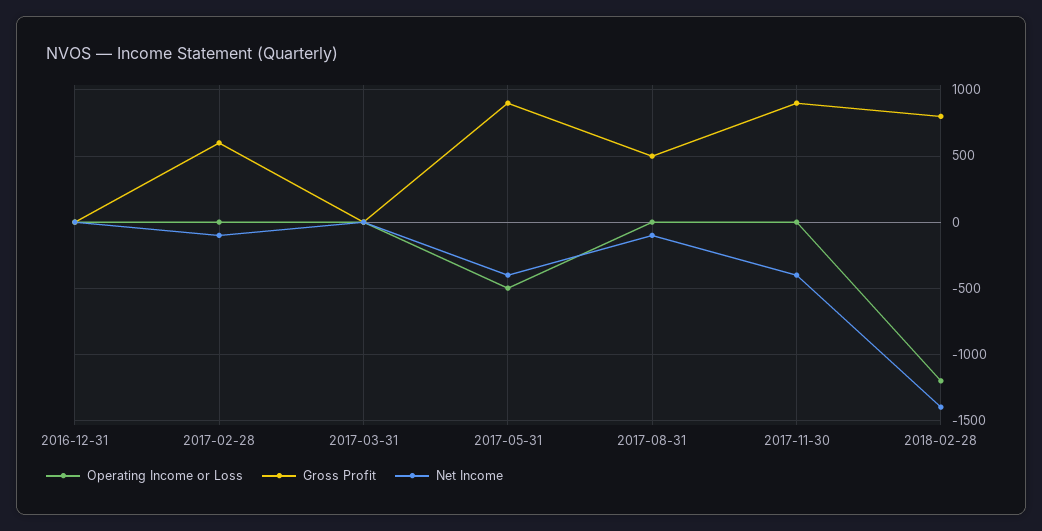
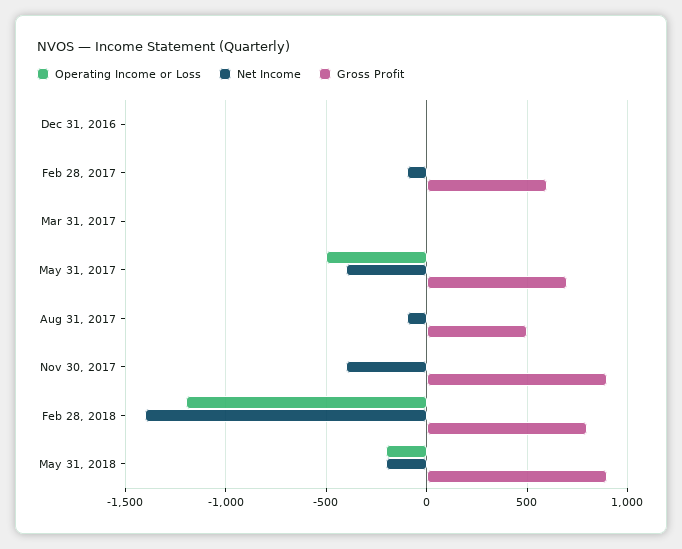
Gross Profit, 2017-05-31: 900 -> 700
Operating Income or Loss, May 31, 2018: none -> -200
Net Income, May 31, 2018: none -> -200
Gross Profit, May 31, 2018: none -> 900

